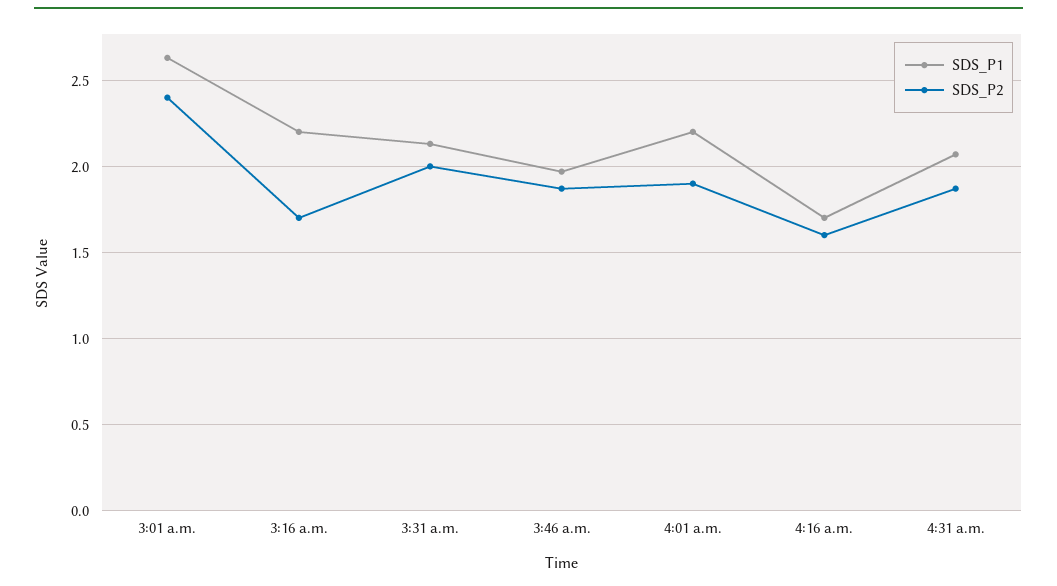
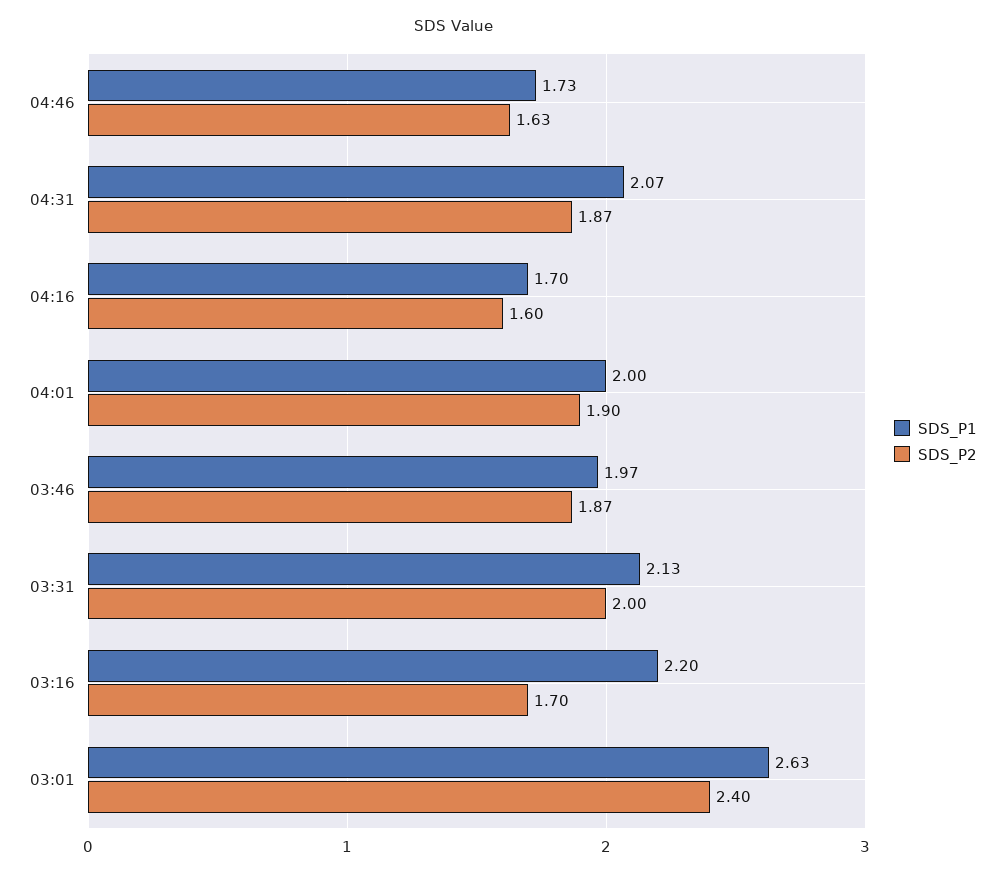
SDS_P1, 4:01 a.m.: 2.2 -> 2
SDS_P1, 04:46: none -> 1.73
SDS_P2, 04:46: none -> 1.63

